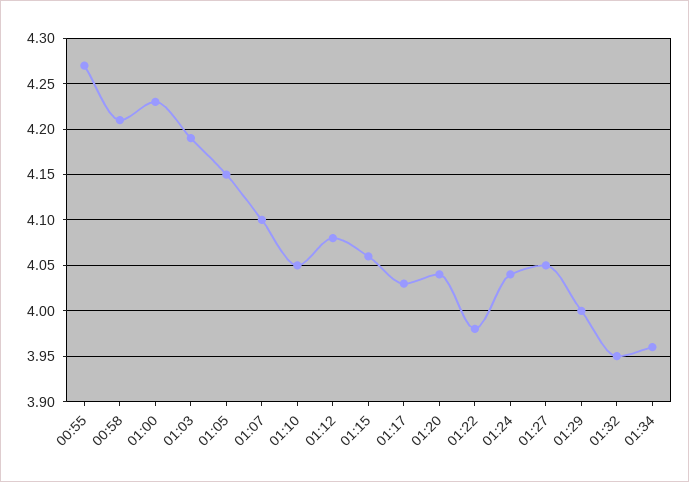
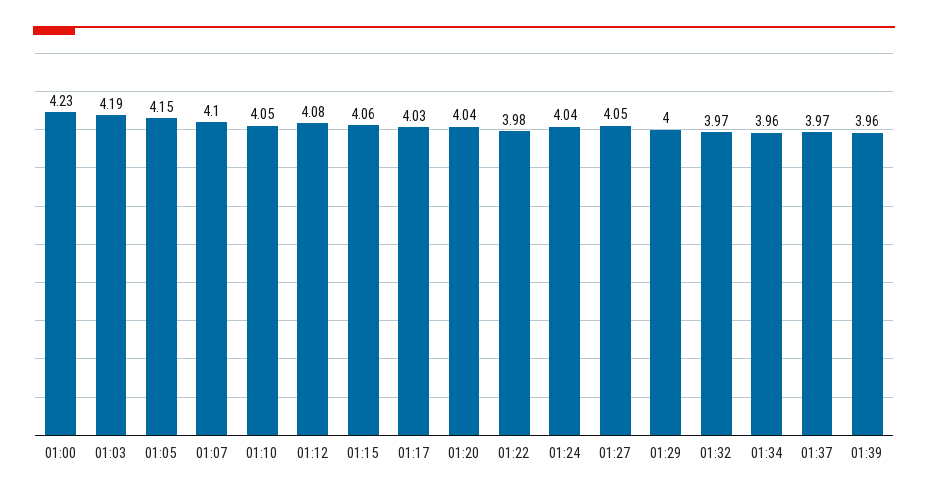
00:55: 4.27 -> none
00:58: 4.21 -> none
01:32: 3.95 -> 3.97
01:37: none -> 3.97
01:39: none -> 3.96

